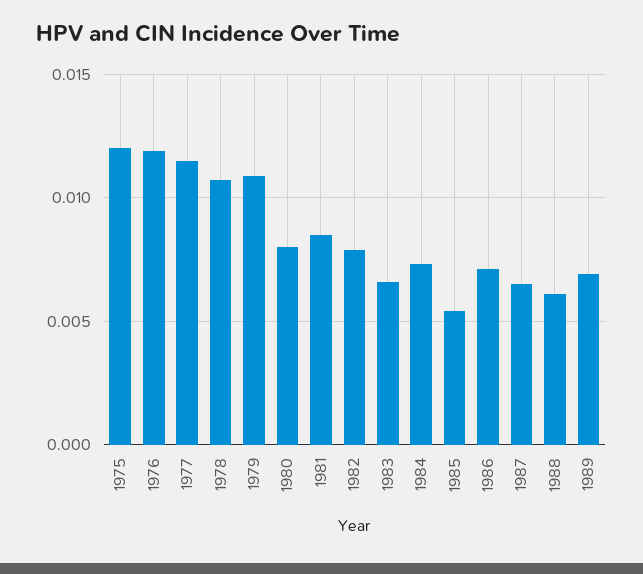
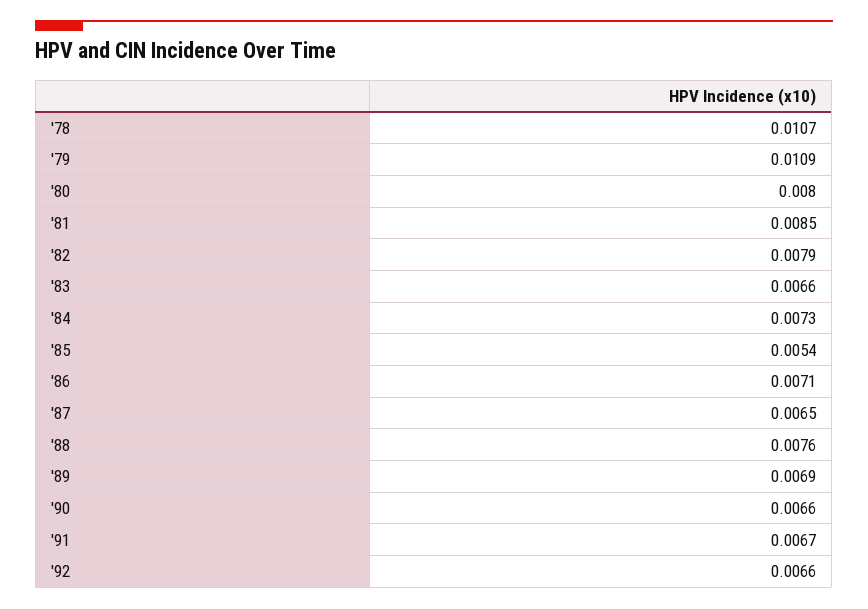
1975: 0.012 -> none
1976: 0.012 -> none
1977: 0.0115 -> none
1988: 0.006 -> 0.0076
'90: none -> 0.0066
'91: none -> 0.0067
'92: none -> 0.0066

